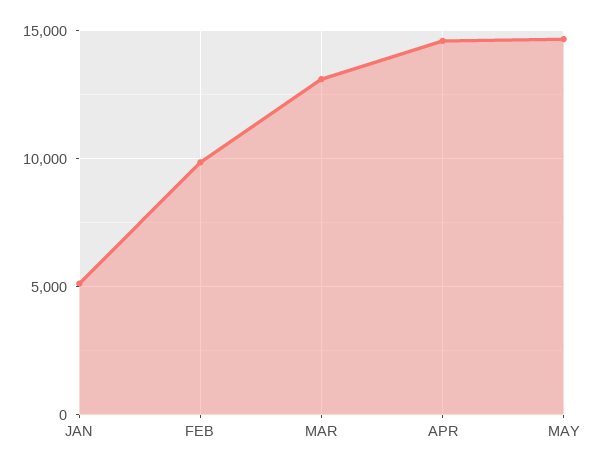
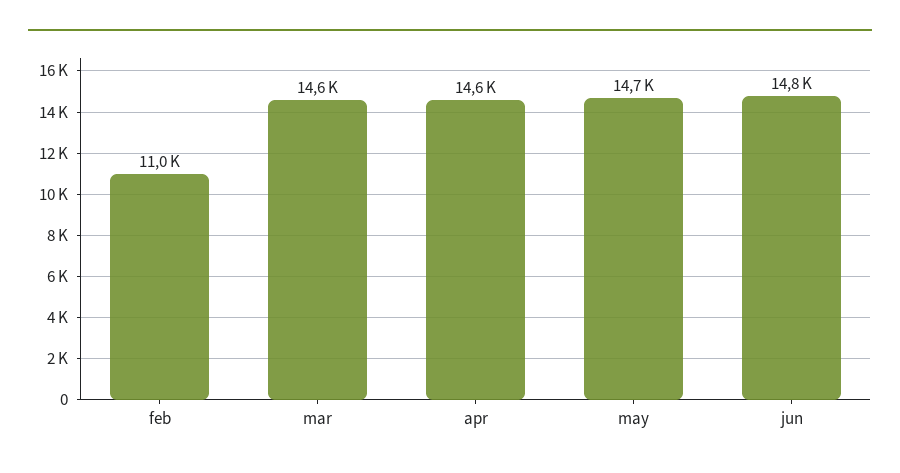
JAN: 5000 -> none
FEB: 10000 -> 11000
MAR: 13000 -> 14600
jun: none -> 14800

